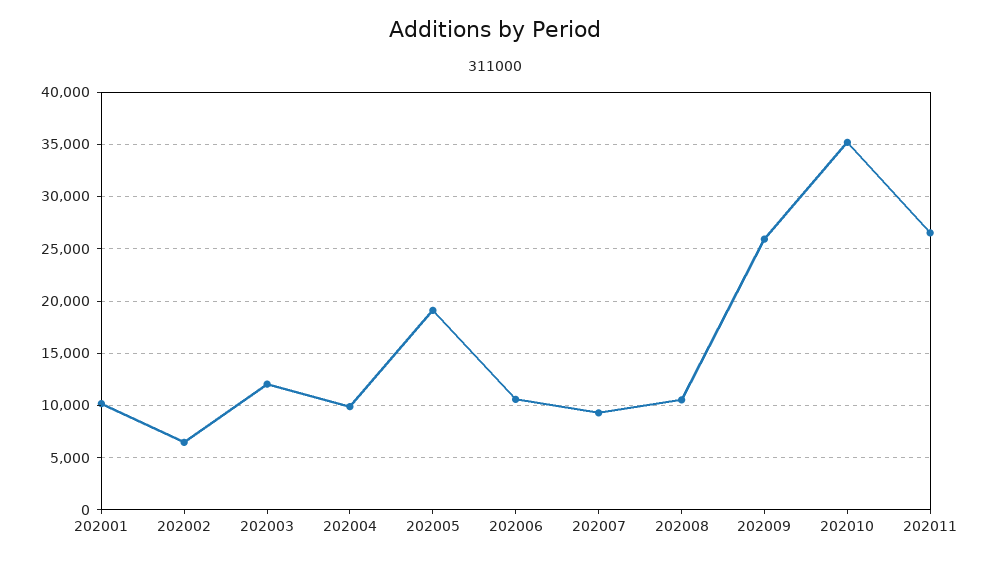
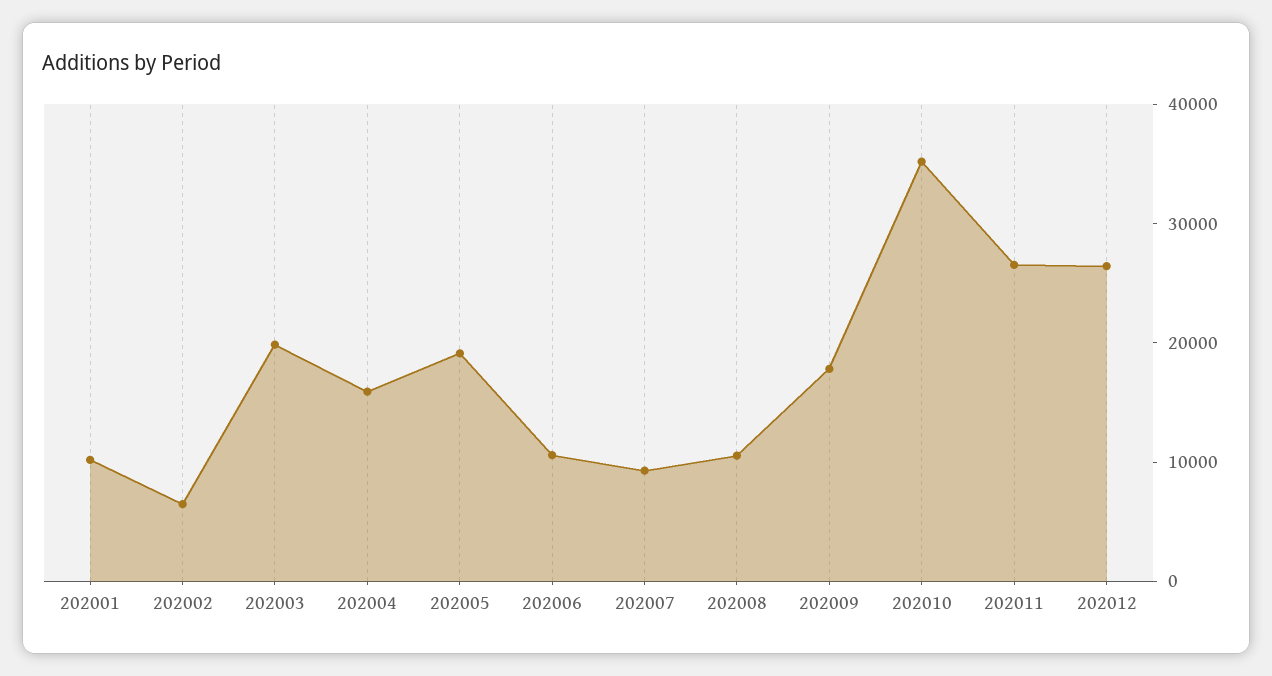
202003: 12000 -> 20000
202004: 10000 -> 16000
202009: 26000 -> 18000
202012: none -> 26000

